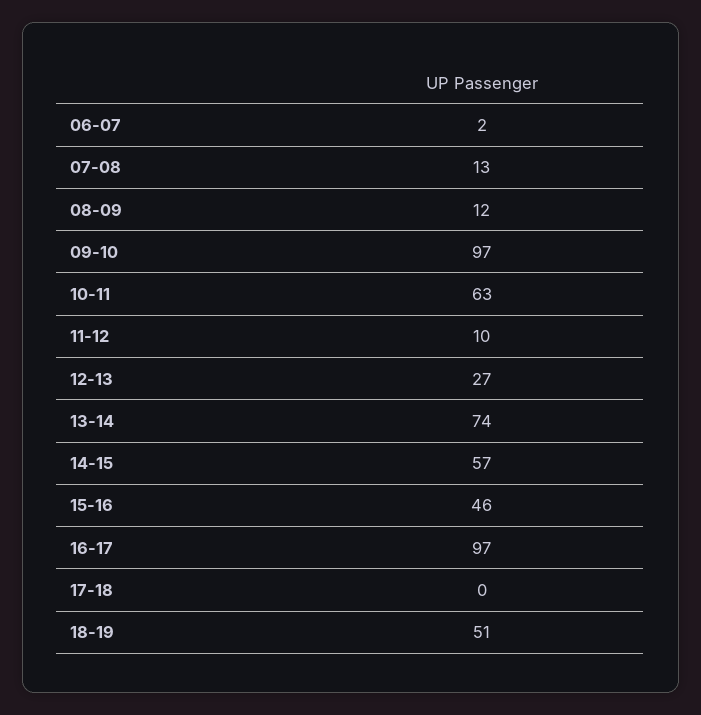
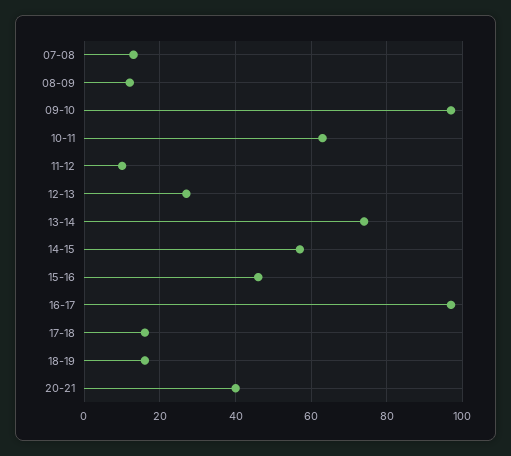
06-07: 2 -> none
17-18: 0 -> 15
18-19: 51 -> 15
20-21: none -> 40

